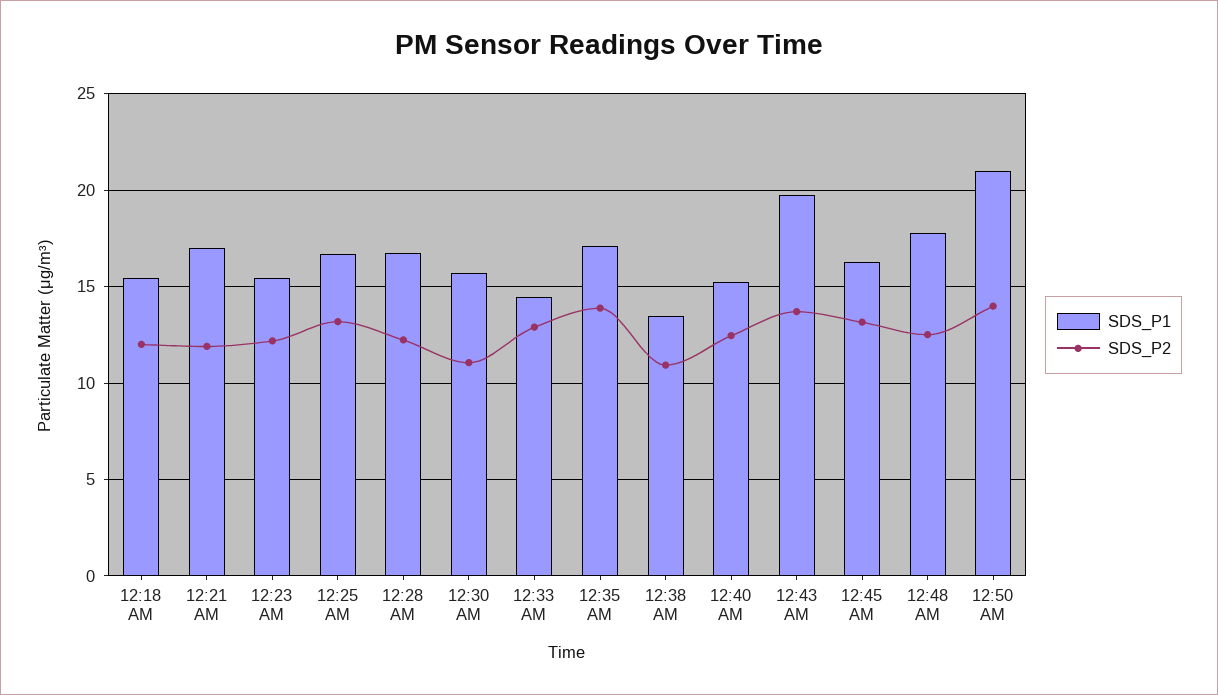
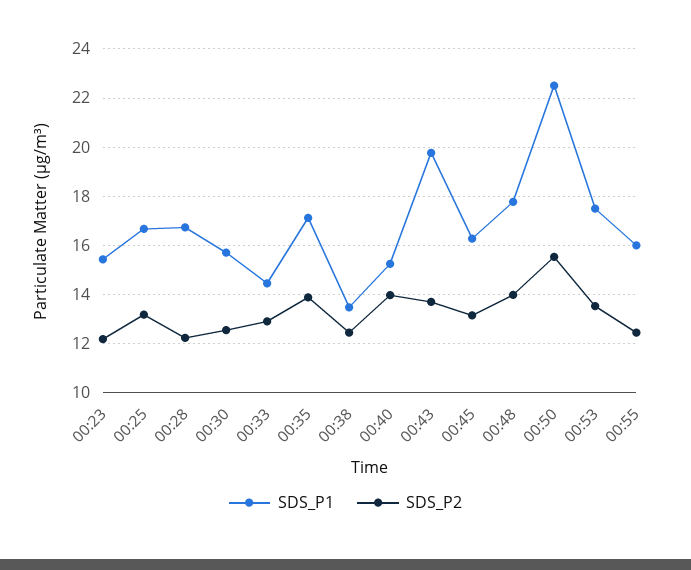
SDS_P1, 12:18 AM: 15.5 -> none
SDS_P2, 12:18 AM: 12 -> none
SDS_P1, 12:21 AM: 17 -> none
SDS_P2, 12:21 AM: 12 -> none
SDS_P2, 12:30 AM: 11 -> 12.5
SDS_P2, 12:38 AM: 11 -> 12.5
SDS_P2, 12:40 AM: 12.5 -> 14
SDS_P2, 12:48 AM: 12.5 -> 14
SDS_P1, 12:50 AM: 21 -> 22.5
SDS_P2, 12:50 AM: 14 -> 15.5
SDS_P1, 00:53: none -> 17.5
SDS_P2, 00:53: none -> 13.5
SDS_P1, 00:55: none -> 16
SDS_P2, 00:55: none -> 12.5

